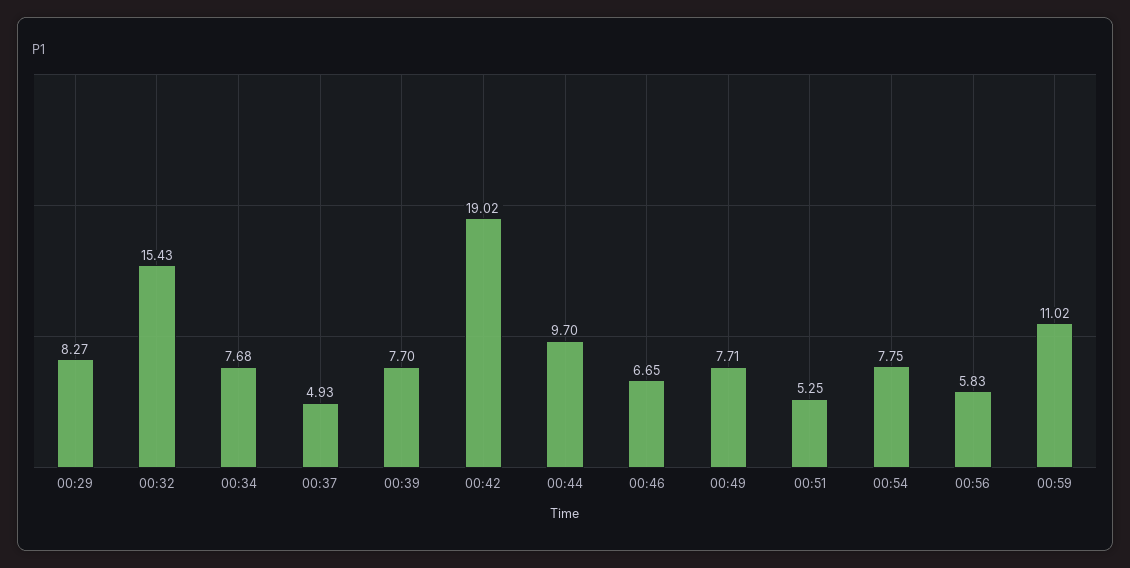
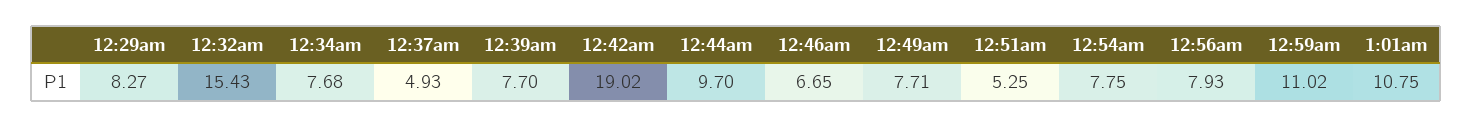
00:56: 5.83 -> 7.93
1:01am: none -> 10.75

